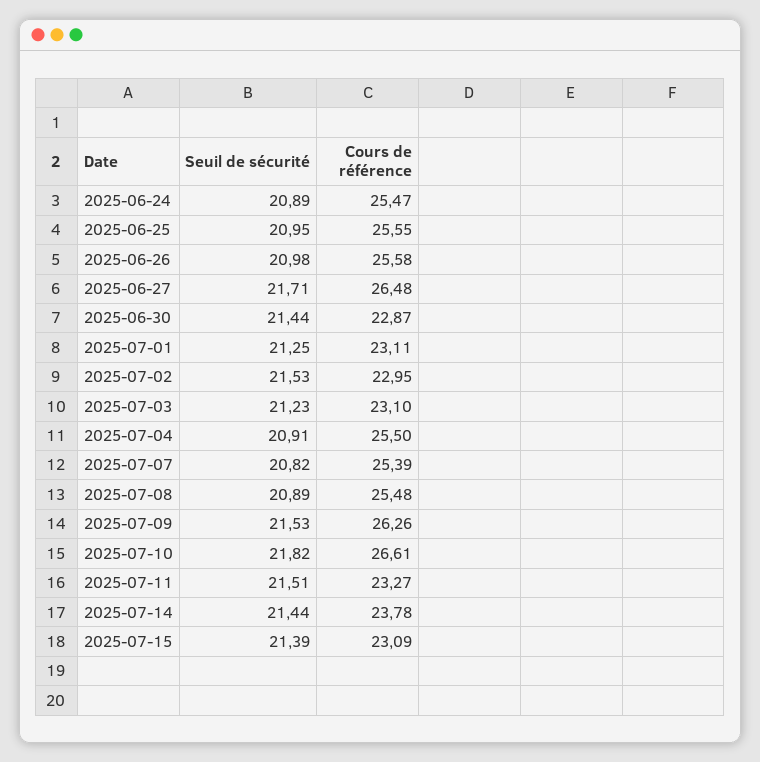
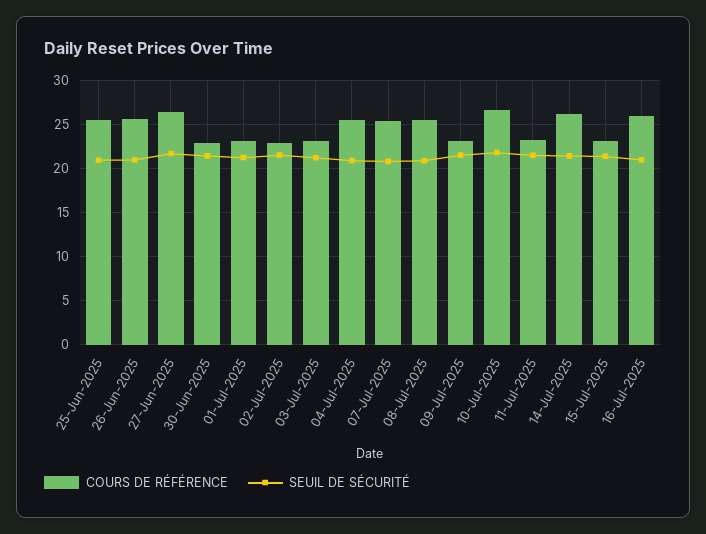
Seuil de sécurité, 2025-06-24: 20.89 -> none
Cours de référence, 2025-06-24: 25.47 -> none
Cours de référence, 2025-07-09: 26.26 -> 23
Cours de référence, 2025-07-14: 23.78 -> 26
Cours de référence, 16-Jul-2025: none -> 26
Seuil de sécurité, 16-Jul-2025: none -> 21

